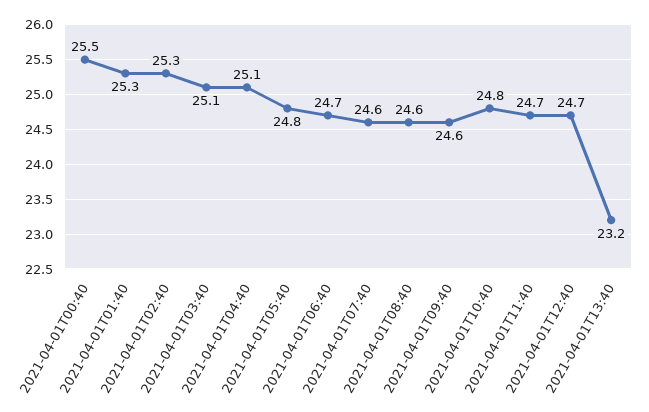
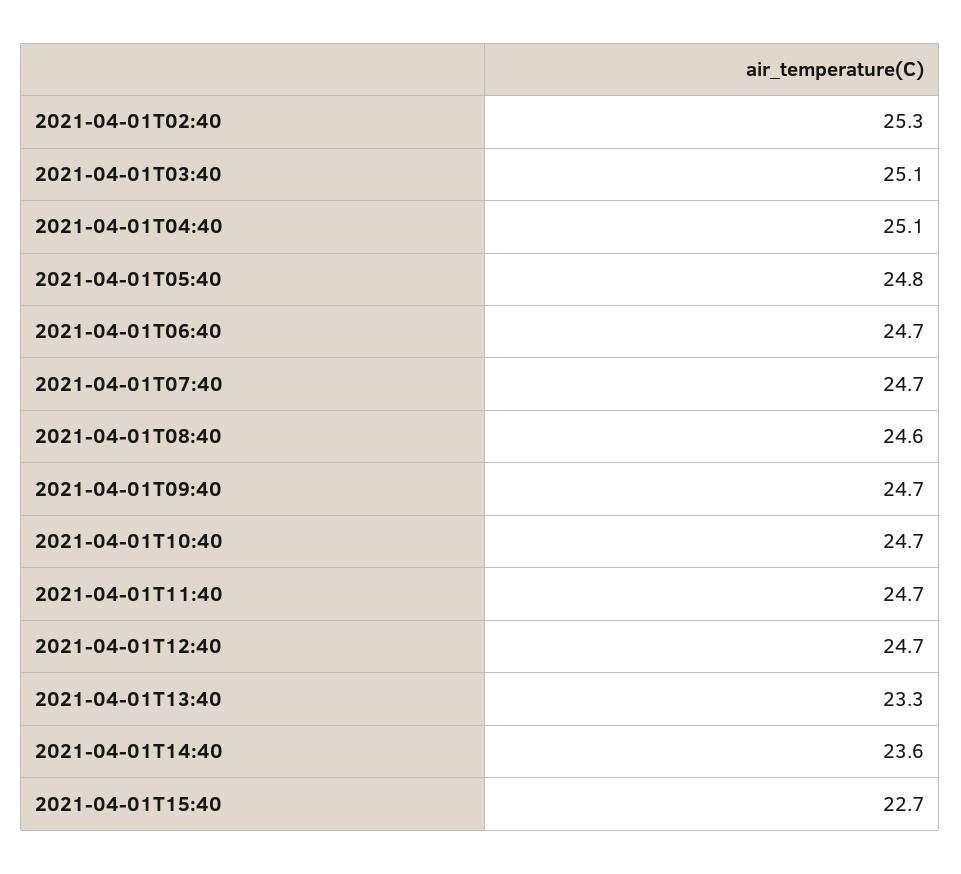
2021-04-01T00:40: 25.5 -> none
2021-04-01T01:40: 25.3 -> none
2021-04-01T07:40: 24.6 -> 24.7
2021-04-01T09:40: 24.6 -> 24.7
2021-04-01T10:40: 24.8 -> 24.7
2021-04-01T13:40: 23.2 -> 23.3
2021-04-01T14:40: none -> 23.6
2021-04-01T15:40: none -> 22.7

